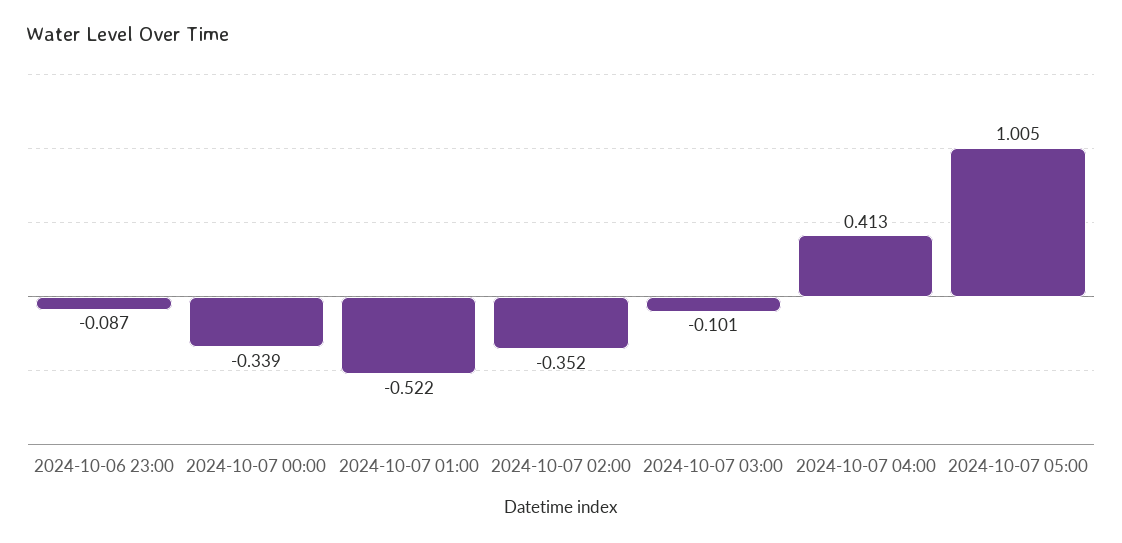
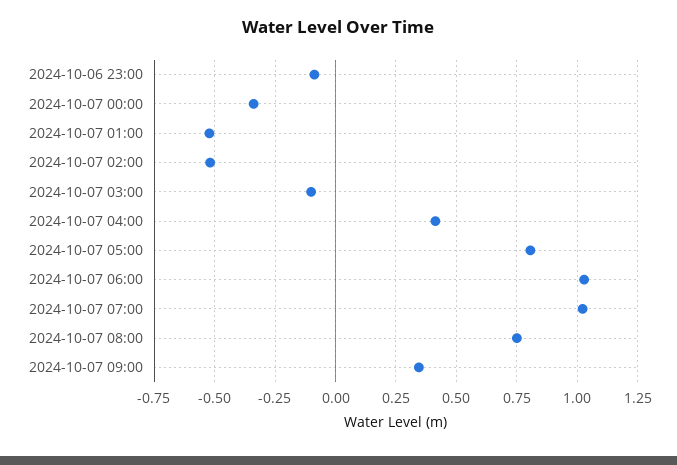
2024-10-07 02:00: -0.352 -> -0.525
2024-10-07 05:00: 1.005 -> 0.8
2024-10-07 06:00: none -> 1.025
2024-10-07 07:00: none -> 1.025
2024-10-07 08:00: none -> 0.75
2024-10-07 09:00: none -> 0.35

